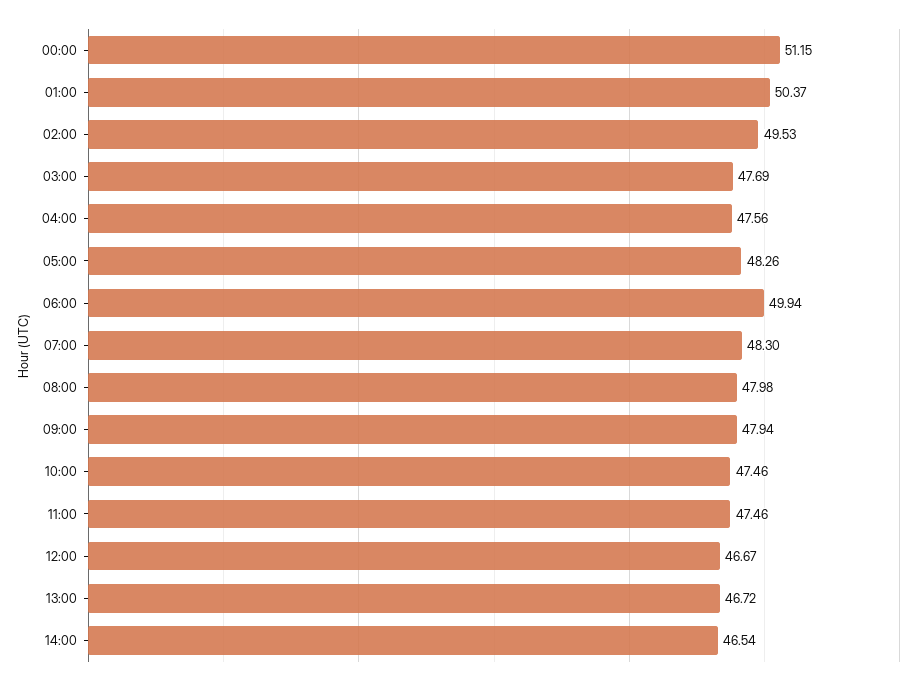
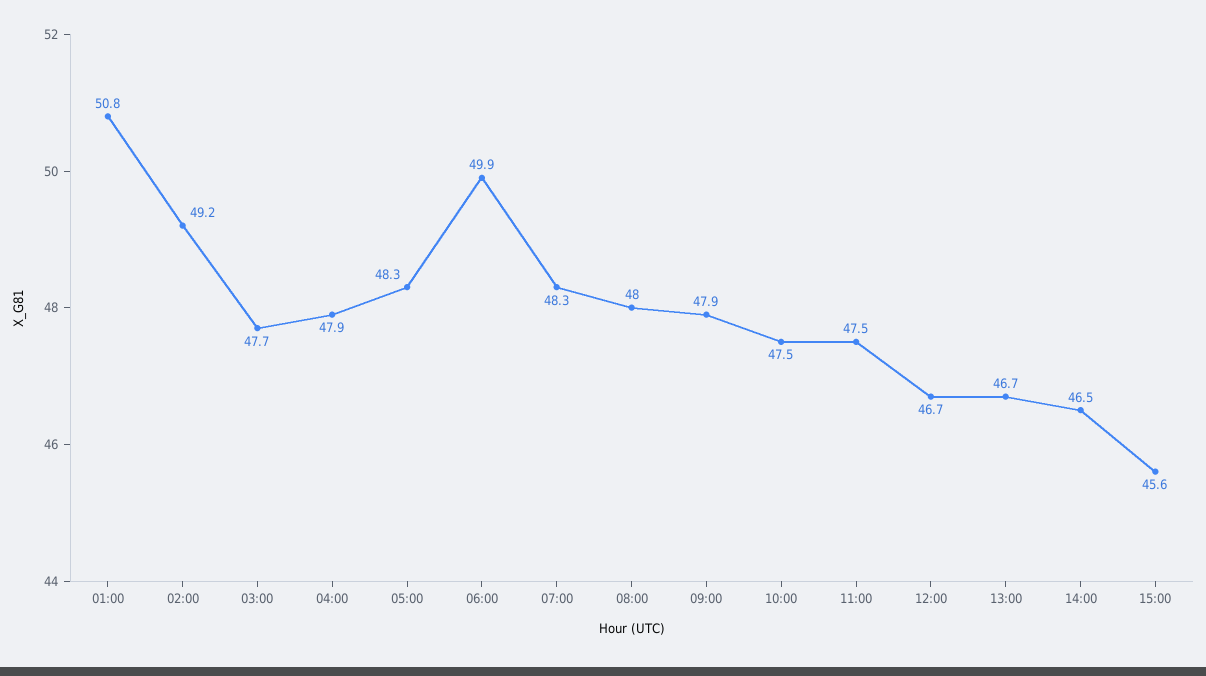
00:00: 51.15 -> none
01:00: 50.37 -> 50.8
02:00: 49.53 -> 49.2
04:00: 47.56 -> 47.9
15:00: none -> 45.6

